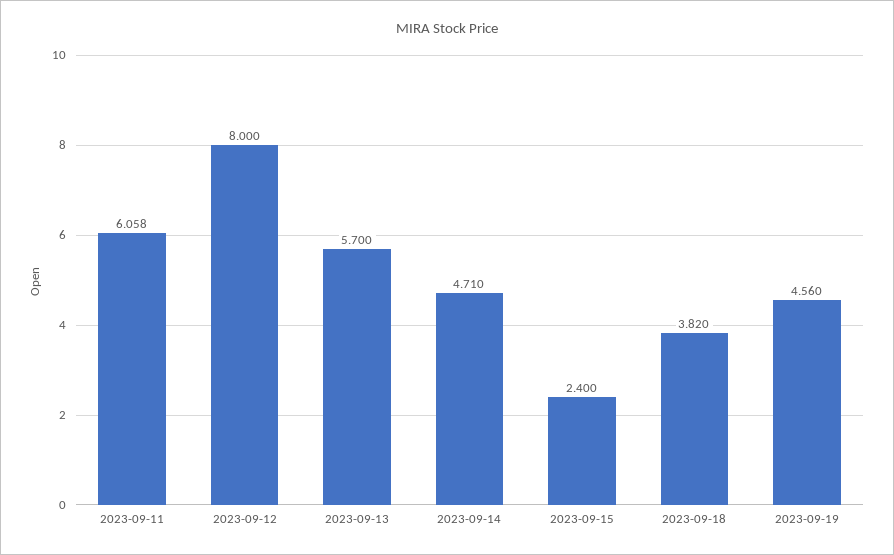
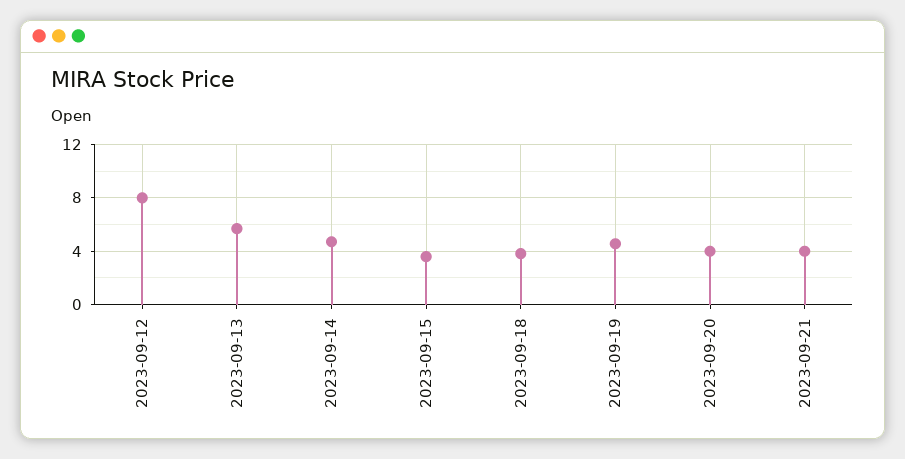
2023-09-11: 6.058 -> none
2023-09-15: 2.4 -> 3.5
2023-09-20: none -> 4
2023-09-21: none -> 4

